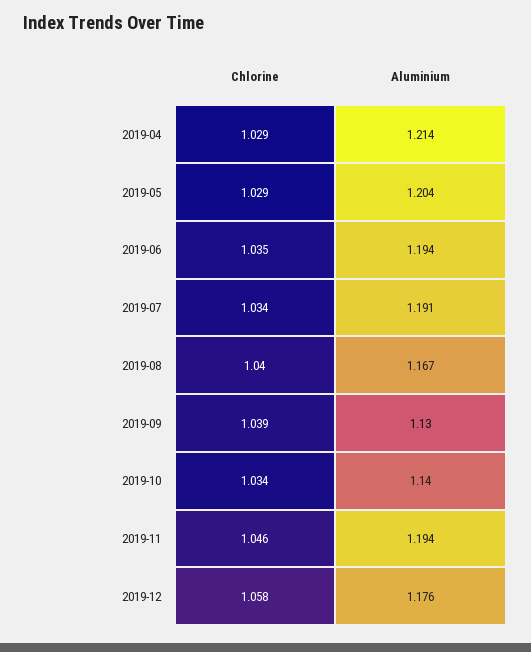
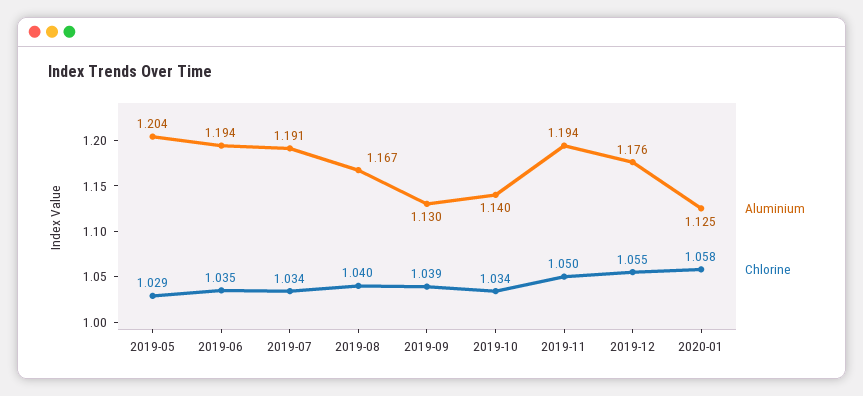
Chlorine, 2019-04: 1.029 -> none
Aluminium, 2019-04: 1.214 -> none
Chlorine, 2019-11: 1.046 -> 1.05
Chlorine, 2019-12: 1.058 -> 1.055
Aluminium, 2020-01: none -> 1.125
Chlorine, 2020-01: none -> 1.058

